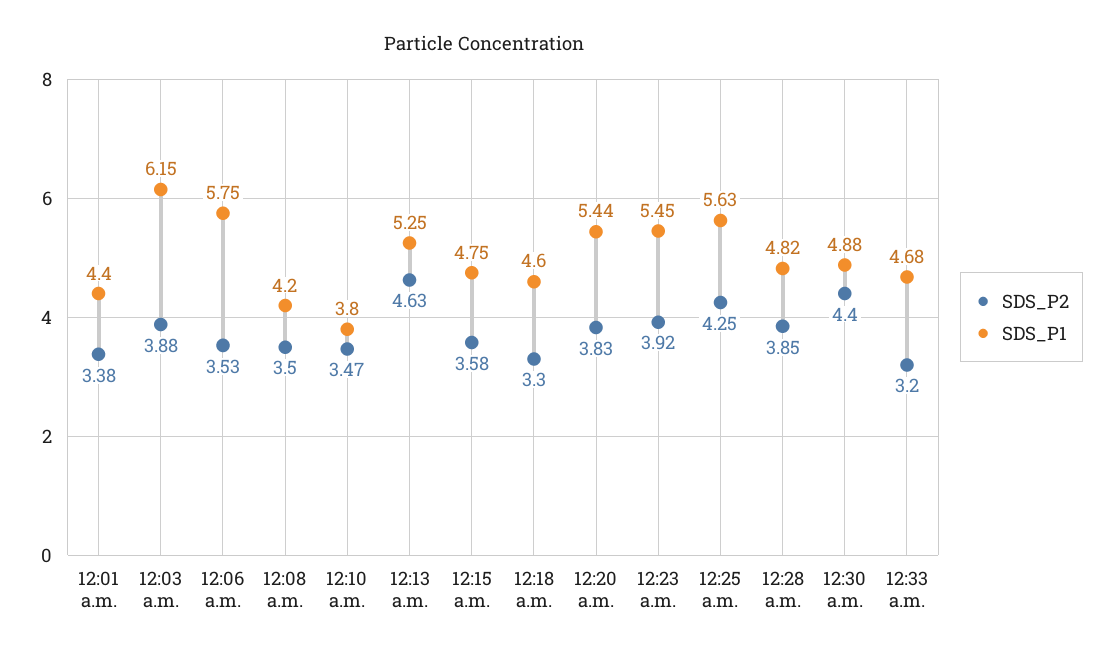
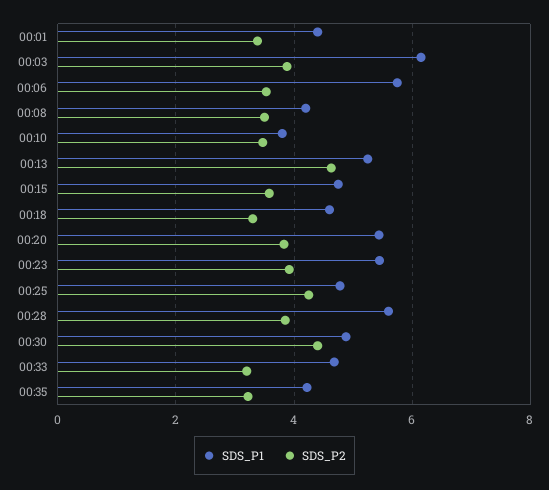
SDS_P1, 12:25 a.m.: 5.63 -> 4.8
SDS_P1, 12:28 a.m.: 4.82 -> 5.6
SDS_P1, 00:35: none -> 4.2
SDS_P2, 00:35: none -> 3.2

